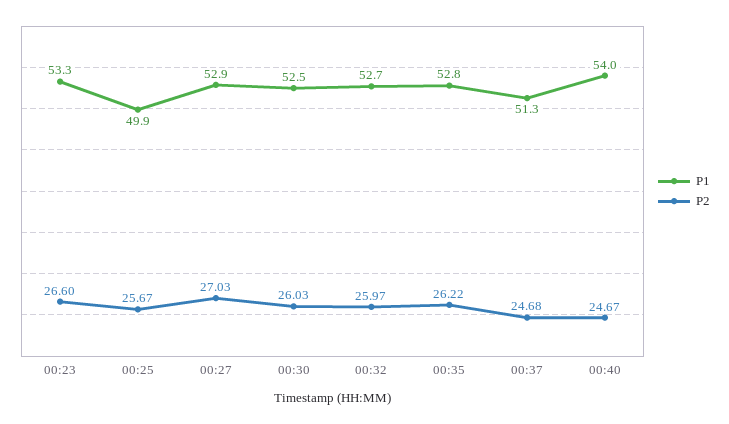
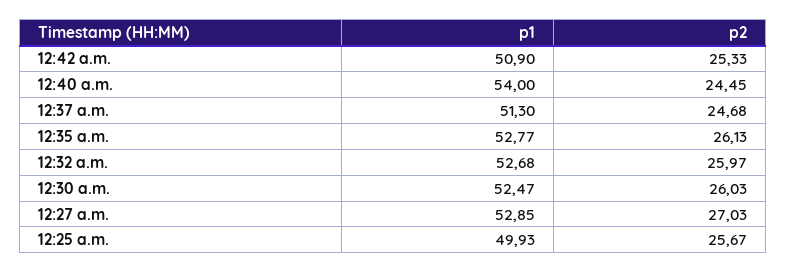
P1, 00:23: 53.3 -> none
P2, 00:23: 26.6 -> none
P2, 00:35: 26.22 -> 26.13
P2, 00:40: 24.67 -> 24.45
P1, 12:42 a.m.: none -> 50.9
P2, 12:42 a.m.: none -> 25.33

